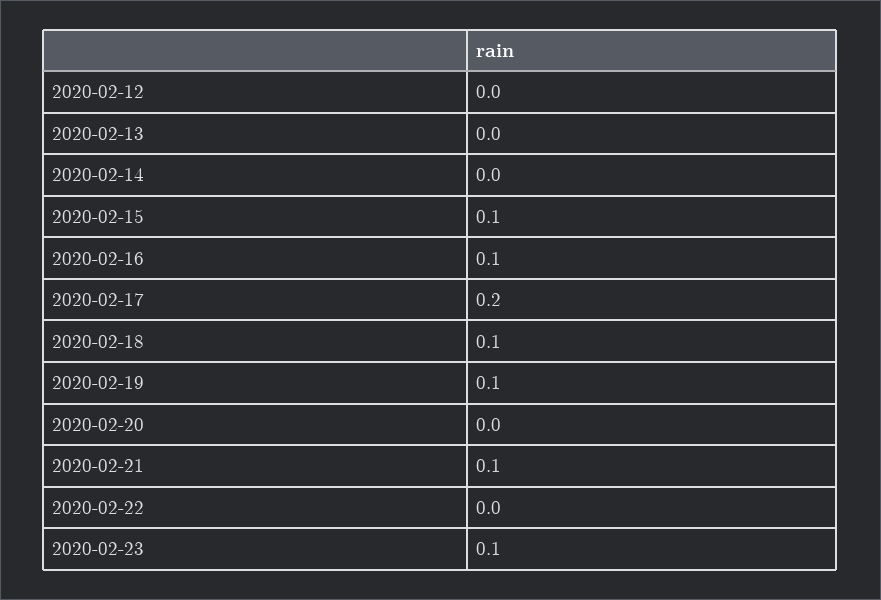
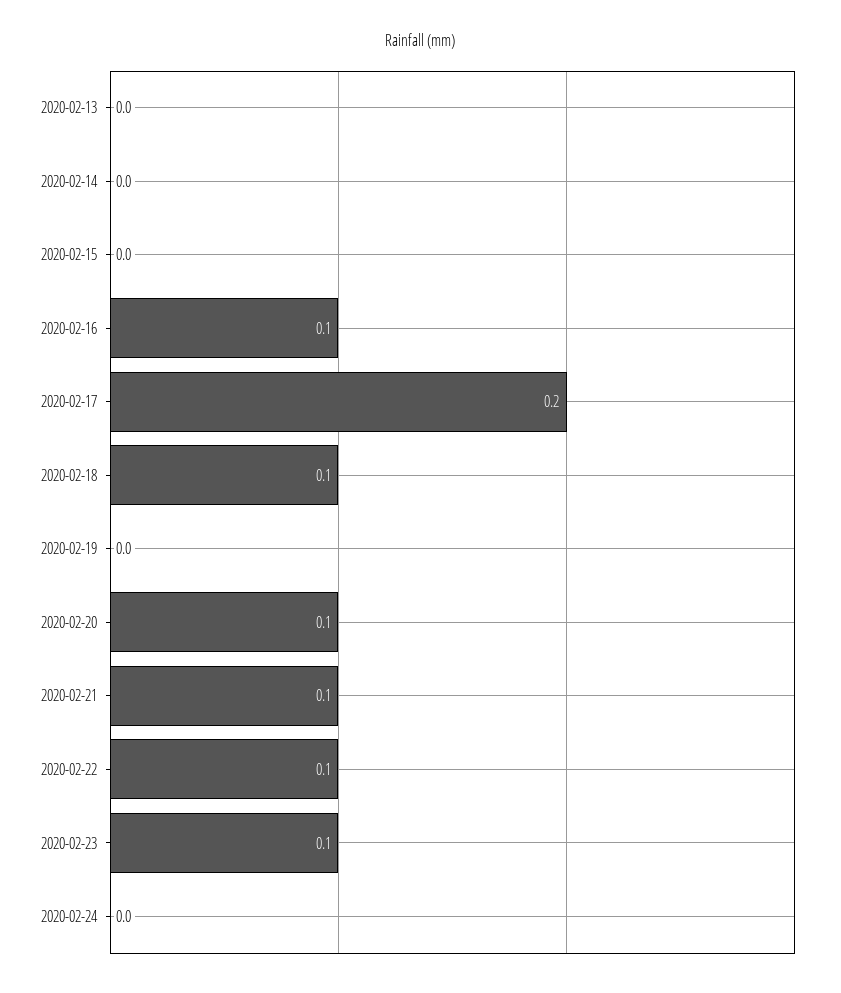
2020-02-12: 0 -> none
2020-02-15: 0.1 -> 0
2020-02-19: 0.1 -> 0
2020-02-20: 0 -> 0.1
2020-02-22: 0 -> 0.1
2020-02-24: none -> 0

